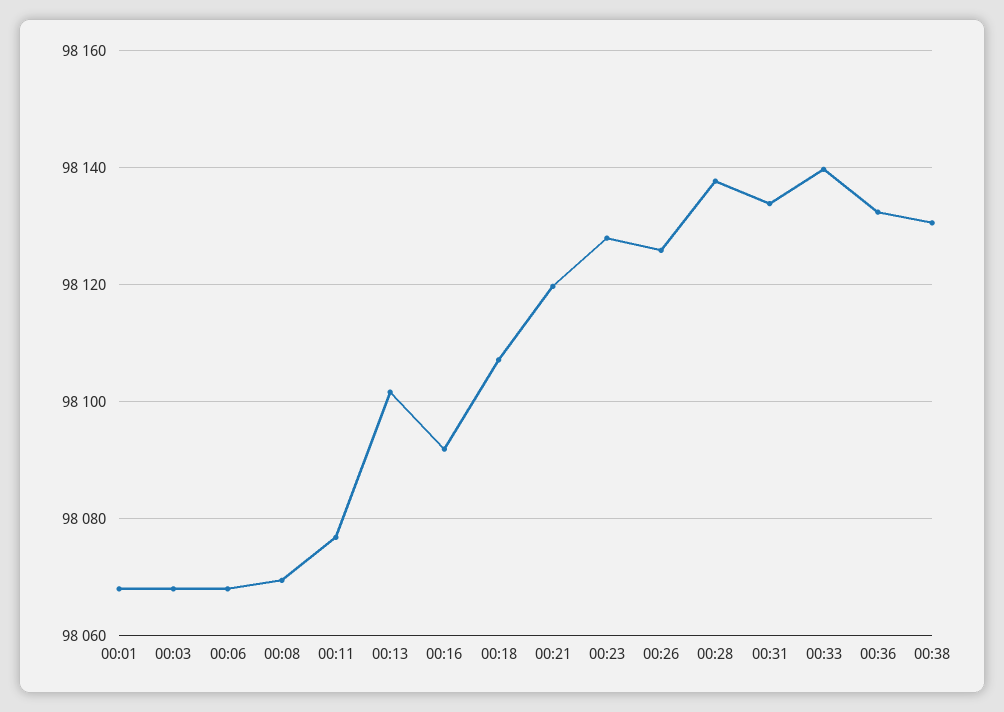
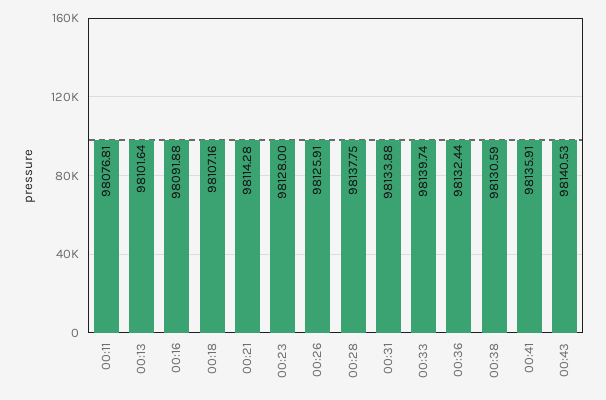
00:01: 98068 -> none
00:03: 98068 -> none
00:06: 98068 -> none
00:08: 98070 -> none
00:21: 98120 -> 98114.28
00:41: none -> 98135.91
00:43: none -> 98140.53

